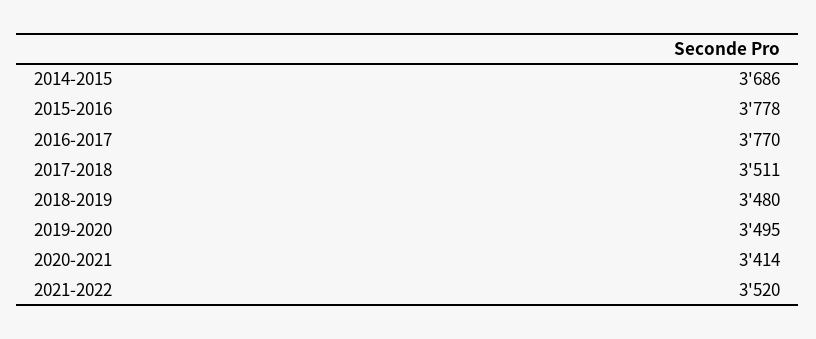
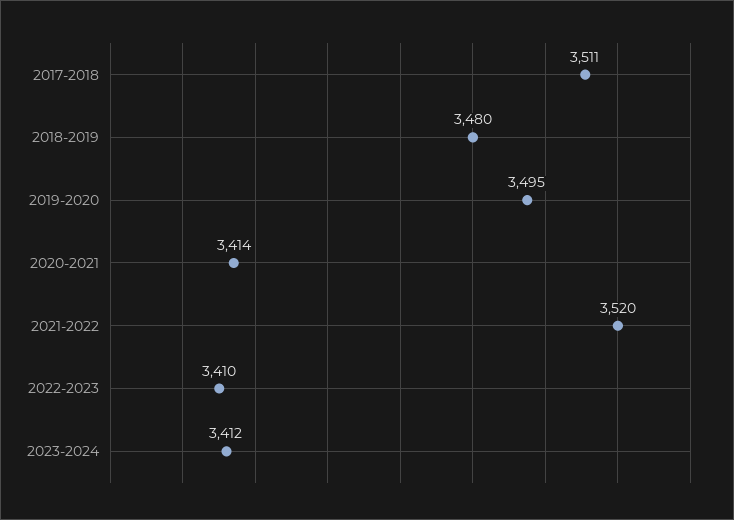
2014-2015: 3686 -> none
2015-2016: 3778 -> none
2016-2017: 3770 -> none
2022-2023: none -> 3410
2023-2024: none -> 3412

